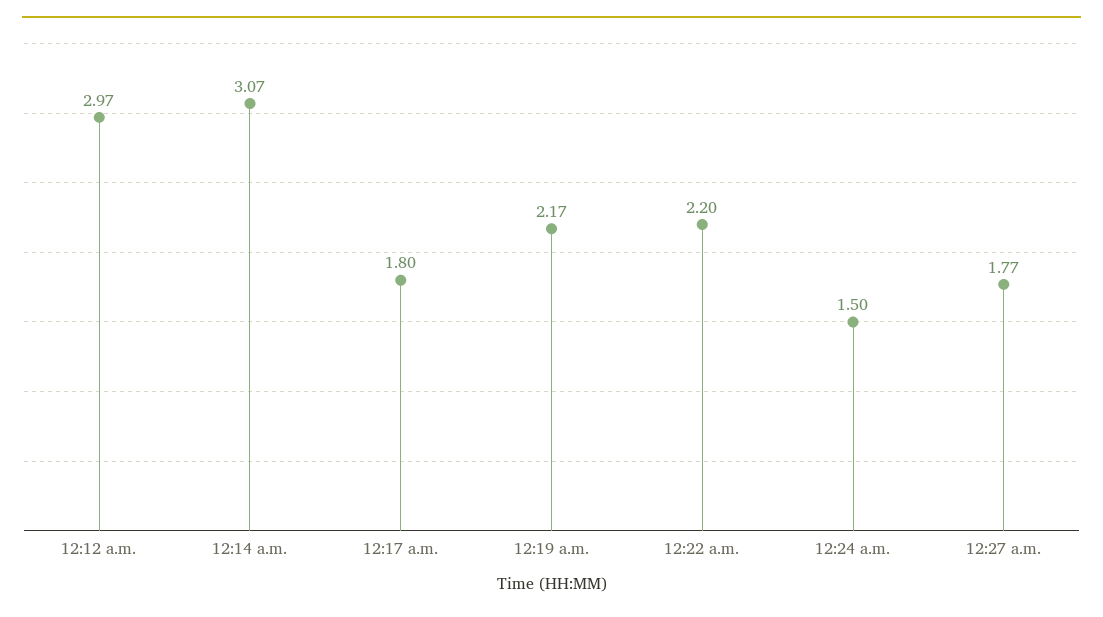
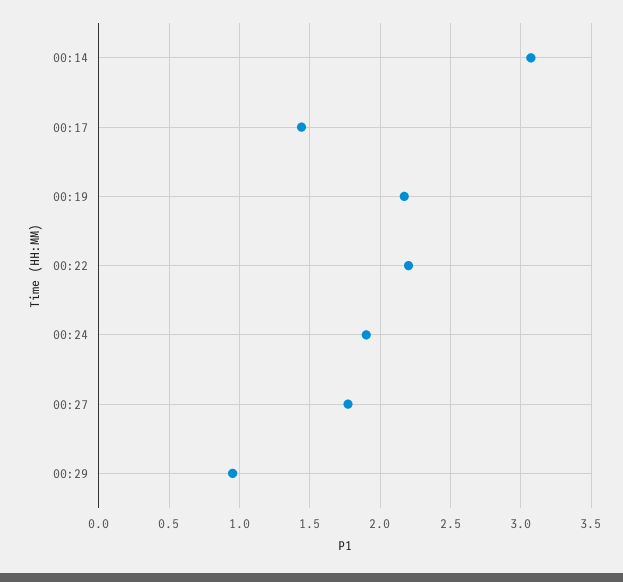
12:12 a.m.: 2.97 -> none
12:17 a.m.: 1.8 -> 1.45
12:24 a.m.: 1.5 -> 1.9
00:29: none -> 0.95

